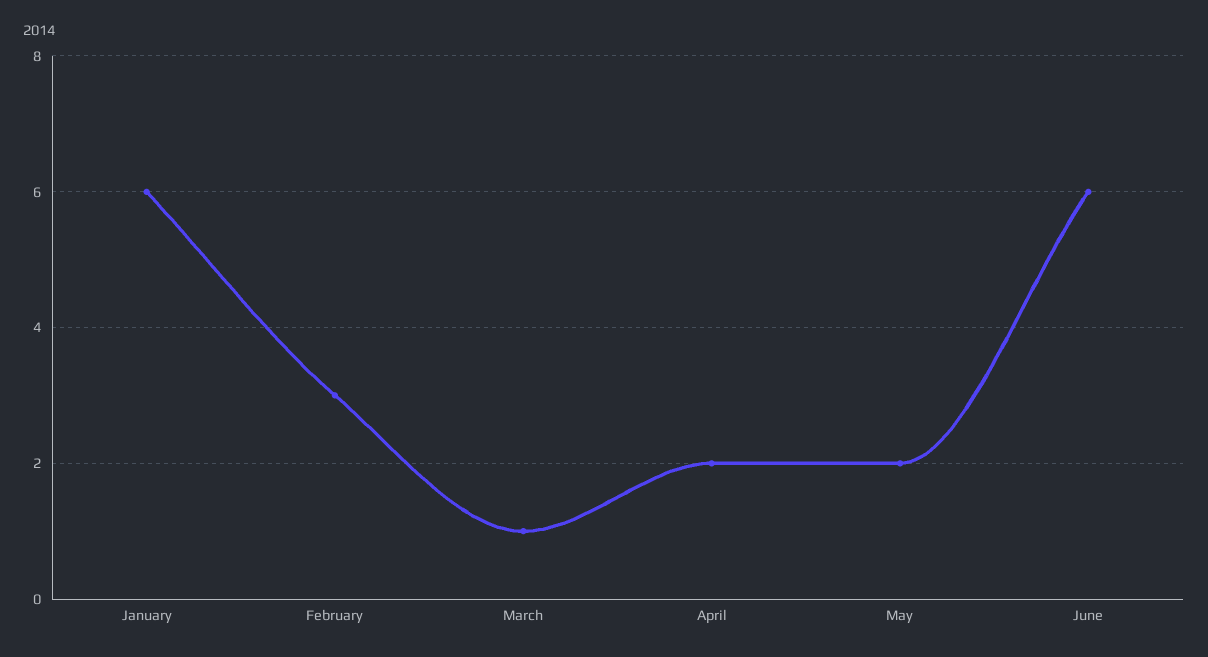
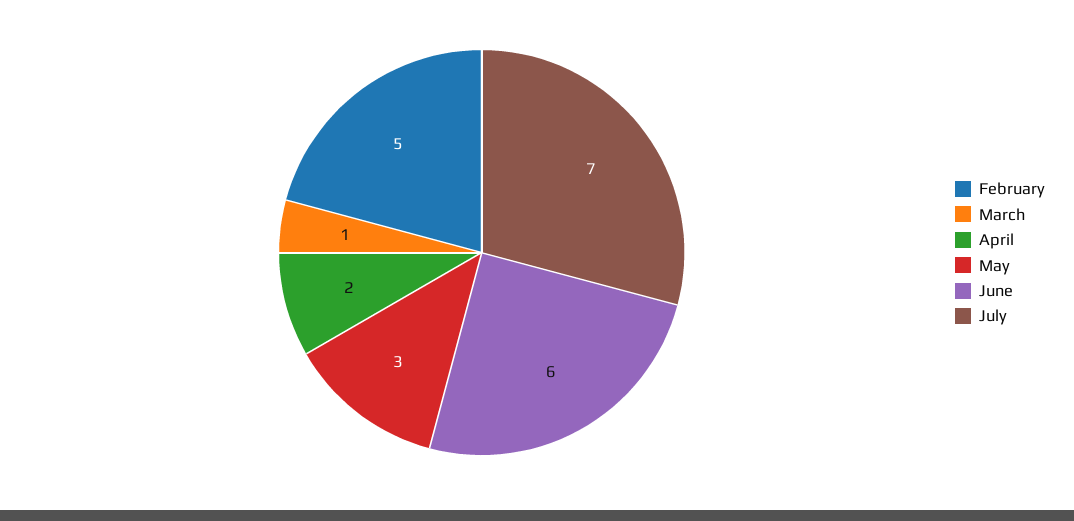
January: 6 -> none
February: 3 -> 5
May: 2 -> 3
July: none -> 7

